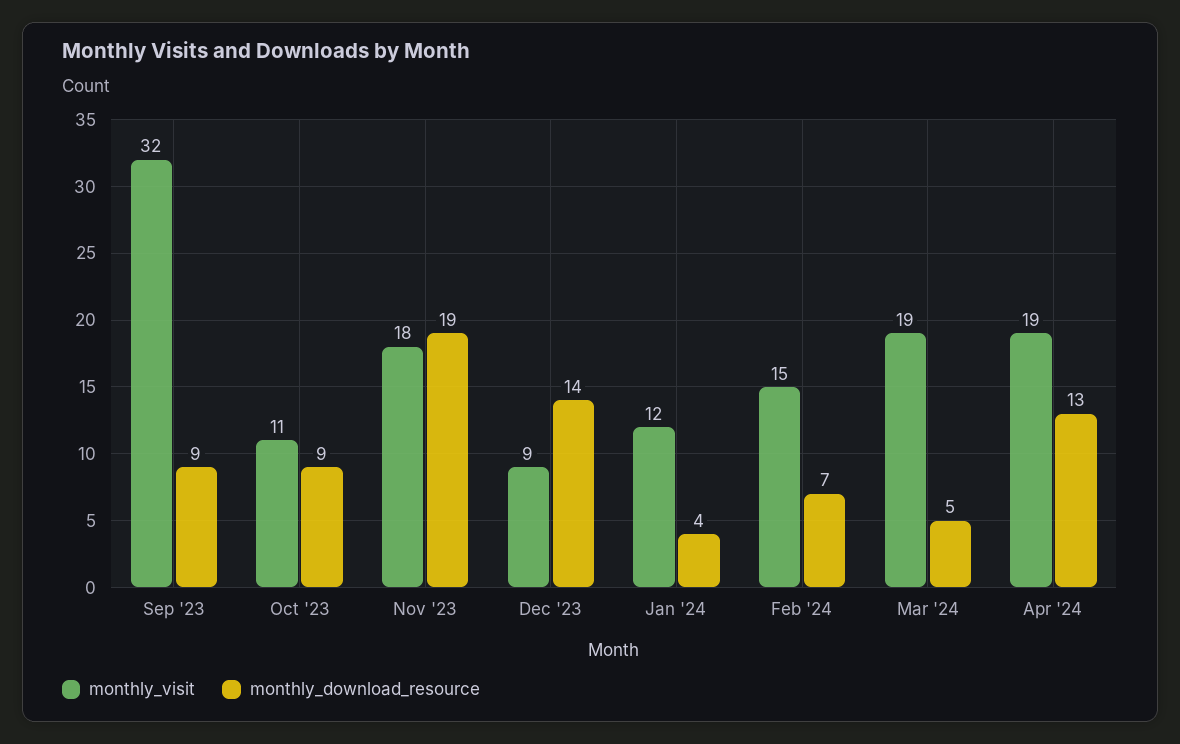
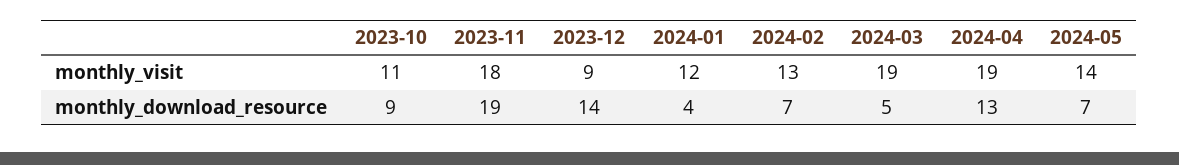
monthly_visit, Sep '23: 32 -> none
monthly_download_resource, Sep '23: 9 -> none
monthly_visit, Feb '24: 15 -> 13
monthly_visit, 2024-05: none -> 14
monthly_download_resource, 2024-05: none -> 7

